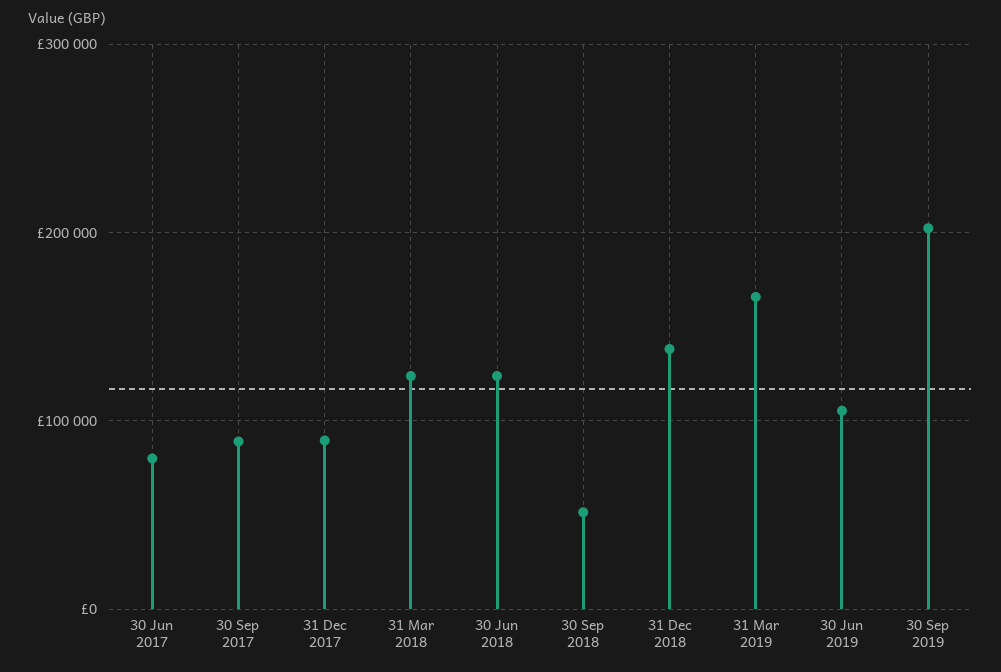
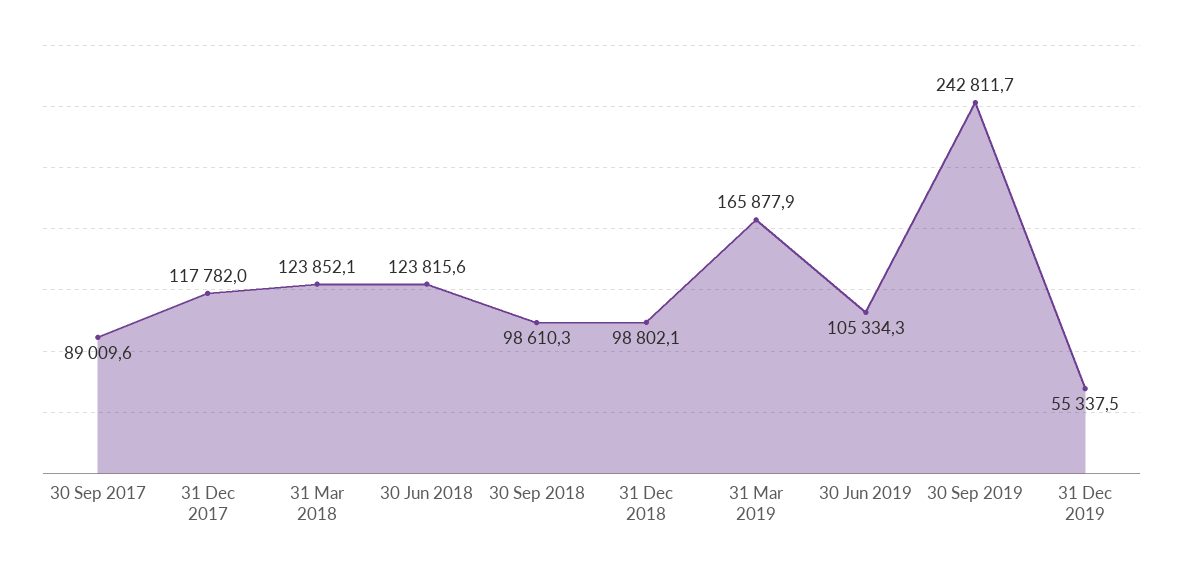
30 Jun 2017: 80000 -> none
31 Dec 2017: 90000 -> 117782
30 Sep 2018: 50000 -> 98610.3
31 Dec 2018: 140000 -> 98802.1
30 Sep 2019: 200000 -> 242811.7
31 Dec 2019: none -> 55337.5

